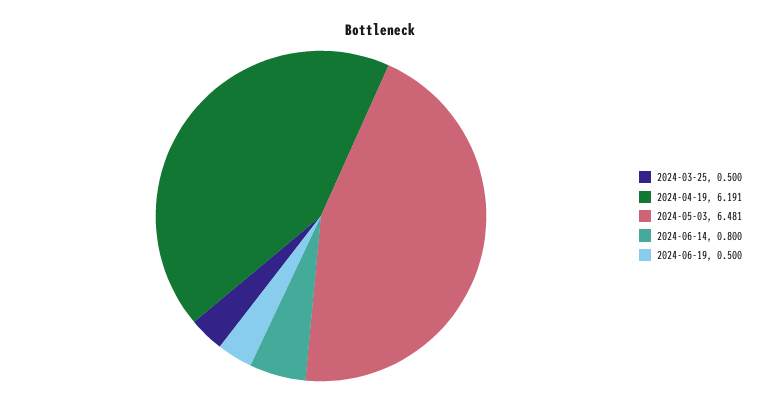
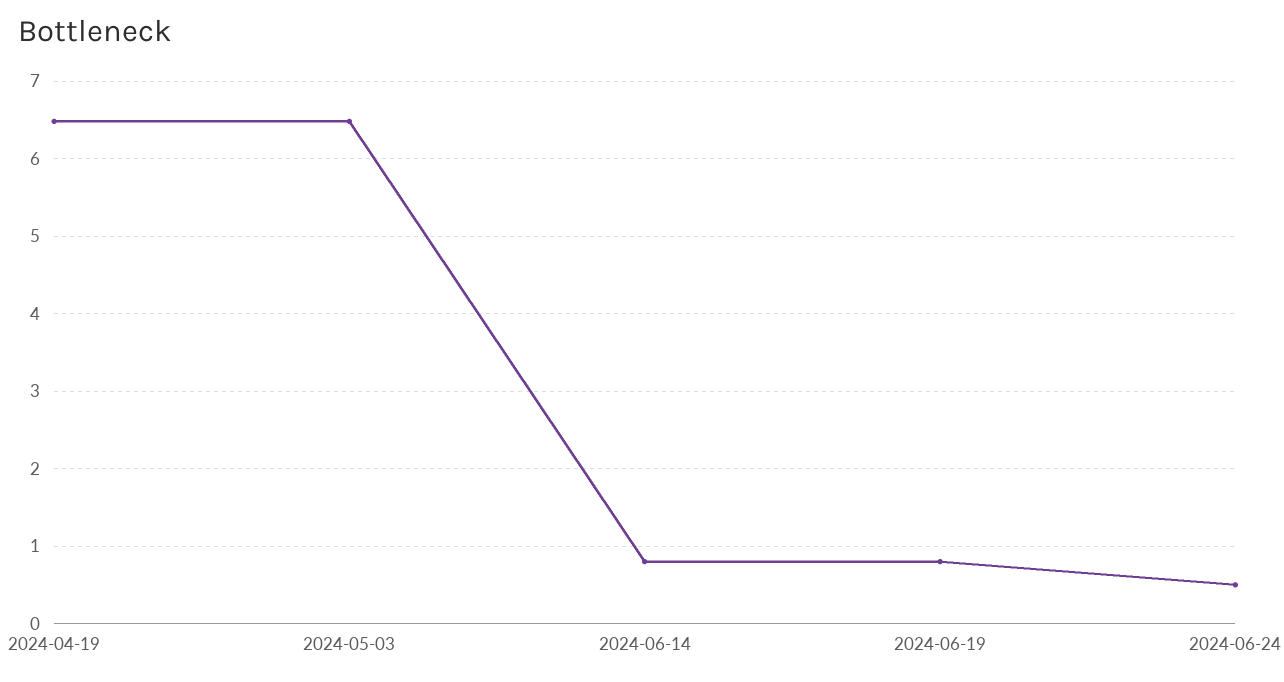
2024-03-25: 0.5 -> none
2024-04-19: 6.191 -> 6.5
2024-06-19: 0.5 -> 0.8
2024-06-24: none -> 0.5

